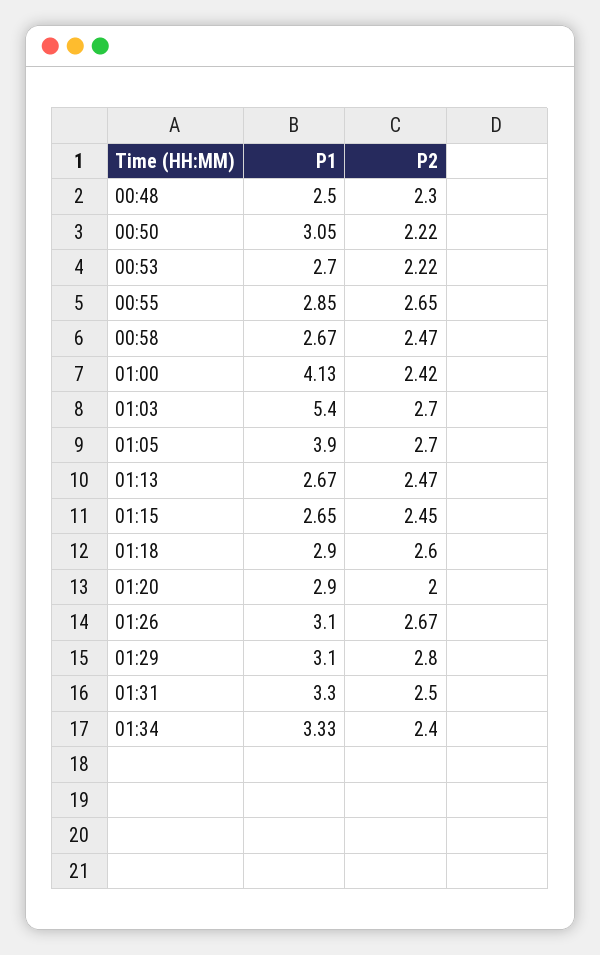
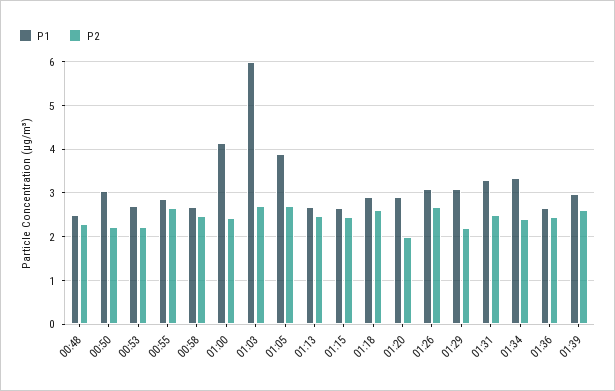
P1, 01:03: 5.4 -> 6
P2, 01:29: 2.8 -> 2.2
P1, 01:36: none -> 2.6
P2, 01:36: none -> 2.4
P1, 01:39: none -> 3
P2, 01:39: none -> 2.6

